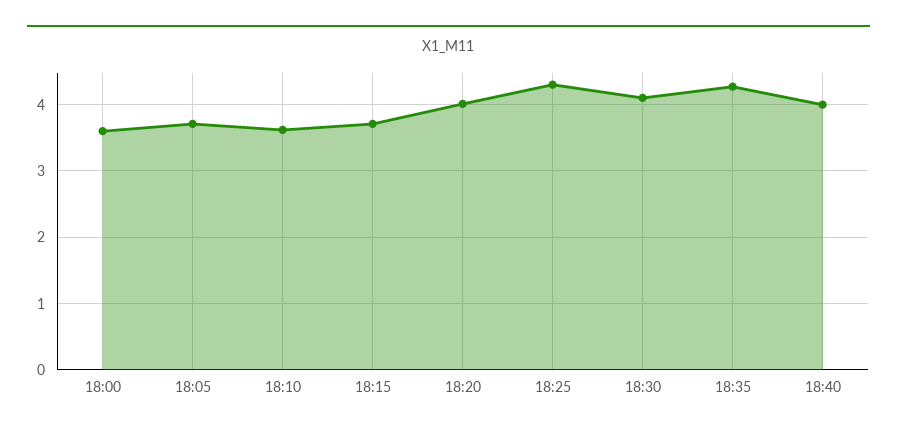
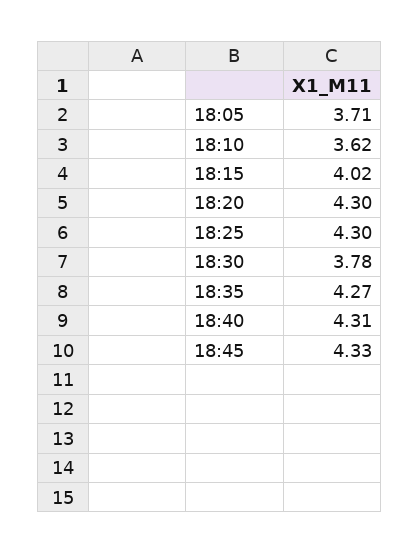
18:00: 3.6 -> none
18:15: 3.7 -> 4.02
18:20: 4 -> 4.3
18:30: 4.1 -> 3.78
18:40: 4 -> 4.31
18:45: none -> 4.33

